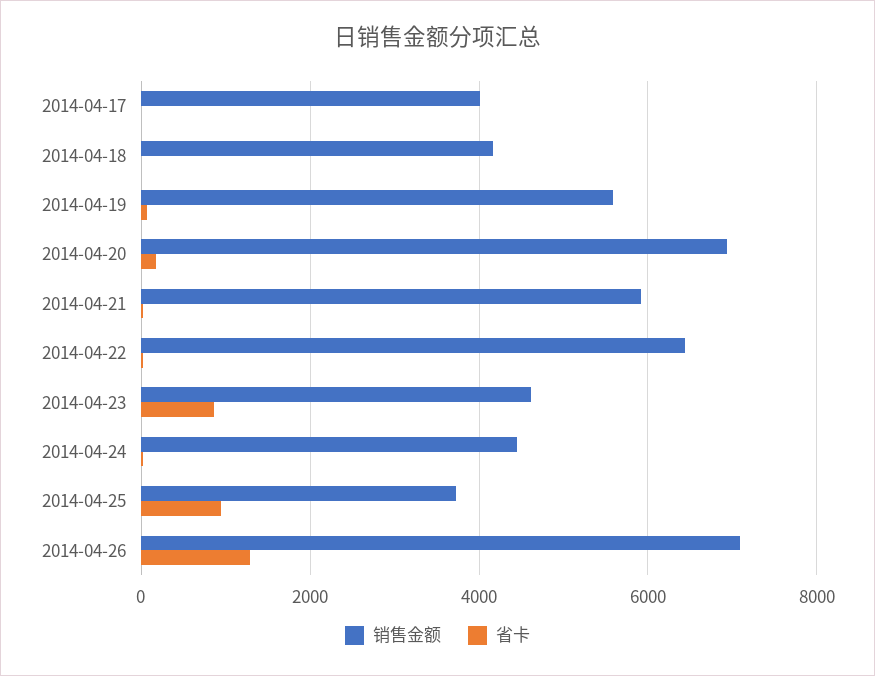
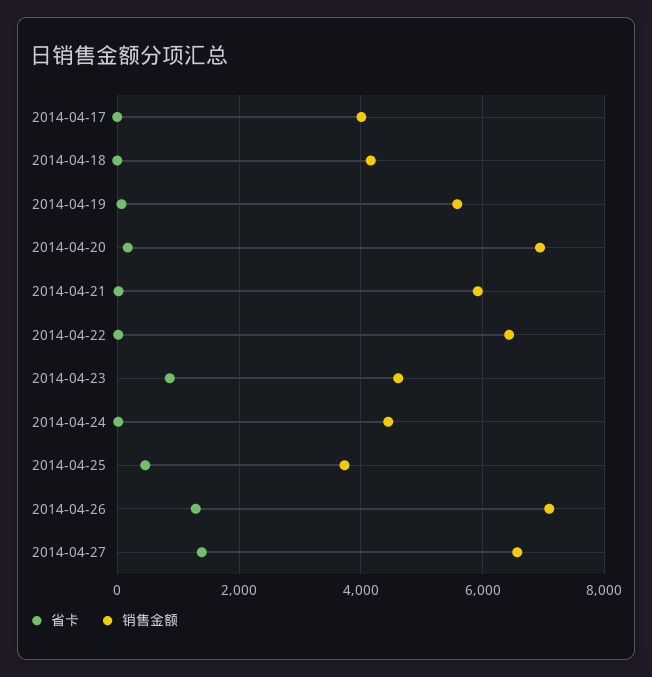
省卡, 2014-04-25: 1000 -> 400
省卡, 2014-04-27: none -> 1400
销售金额, 2014-04-27: none -> 6600

